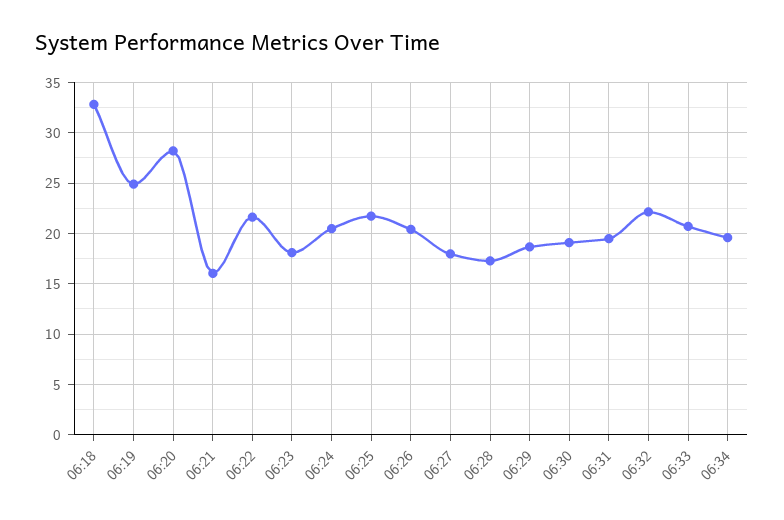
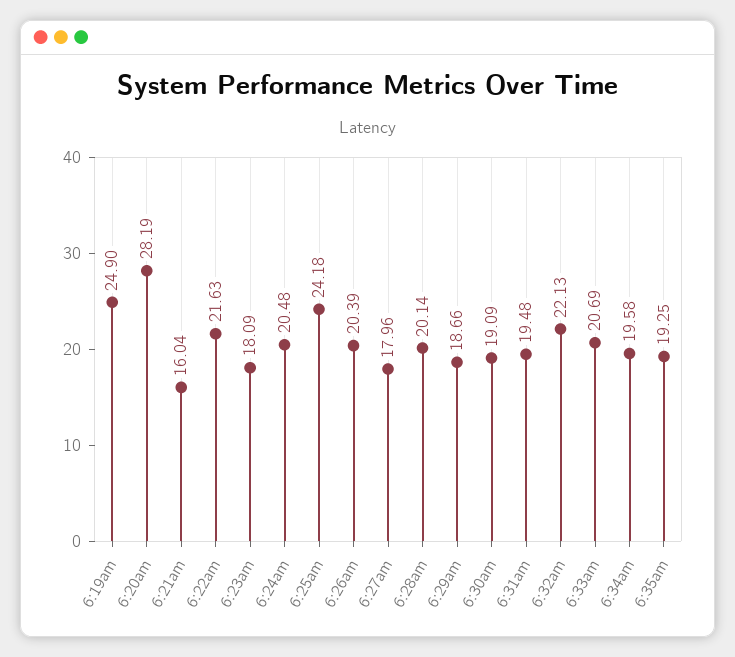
06:18: 33 -> none
06:25: 22 -> 24.18
06:28: 17 -> 20.14
6:35am: none -> 19.25

